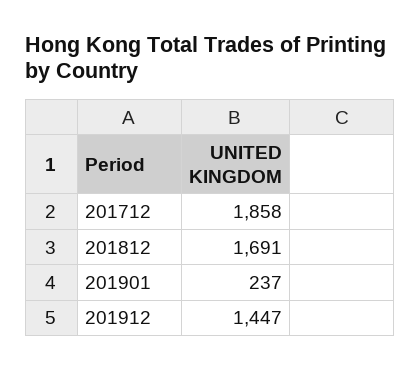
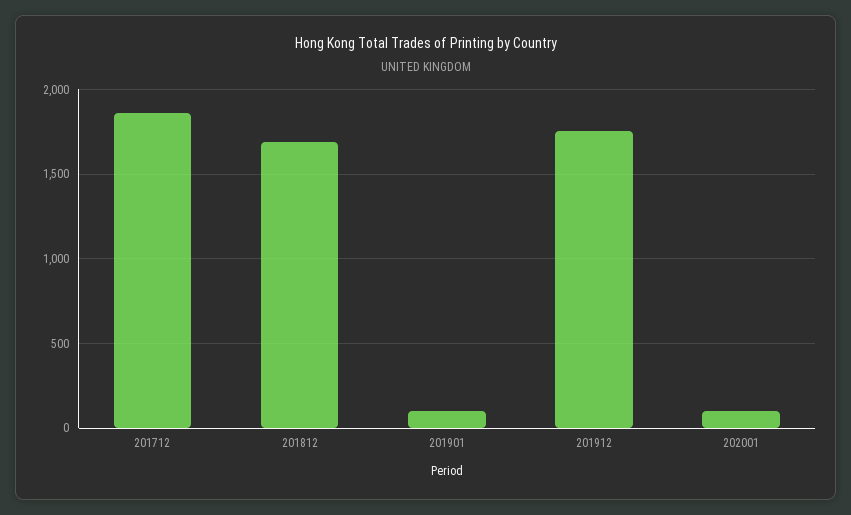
201901: 237 -> 100
201912: 1447 -> 1750
202001: none -> 100

